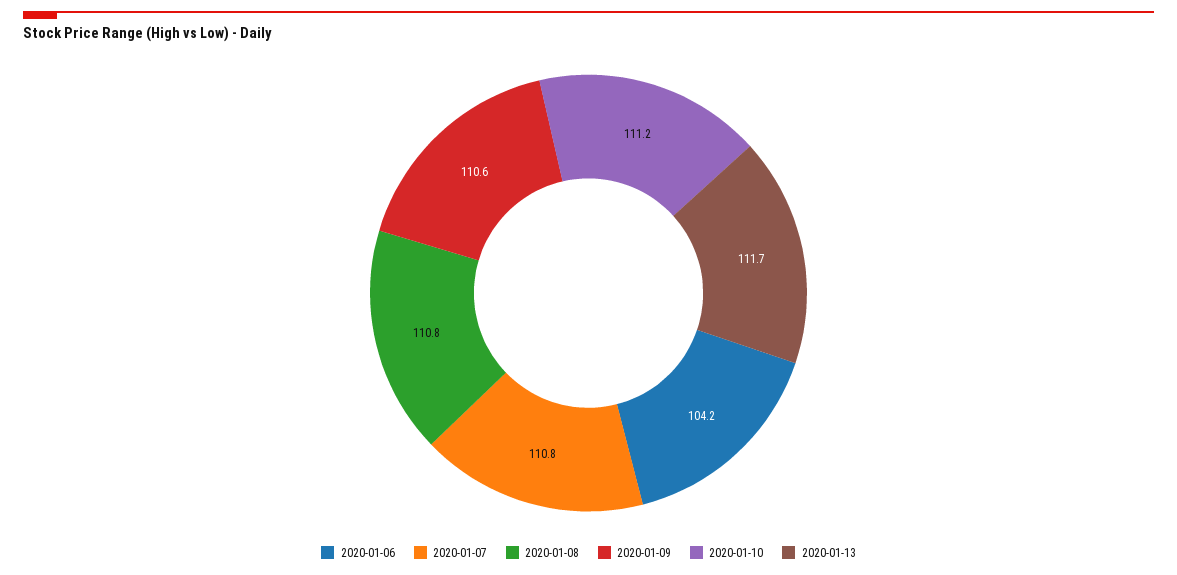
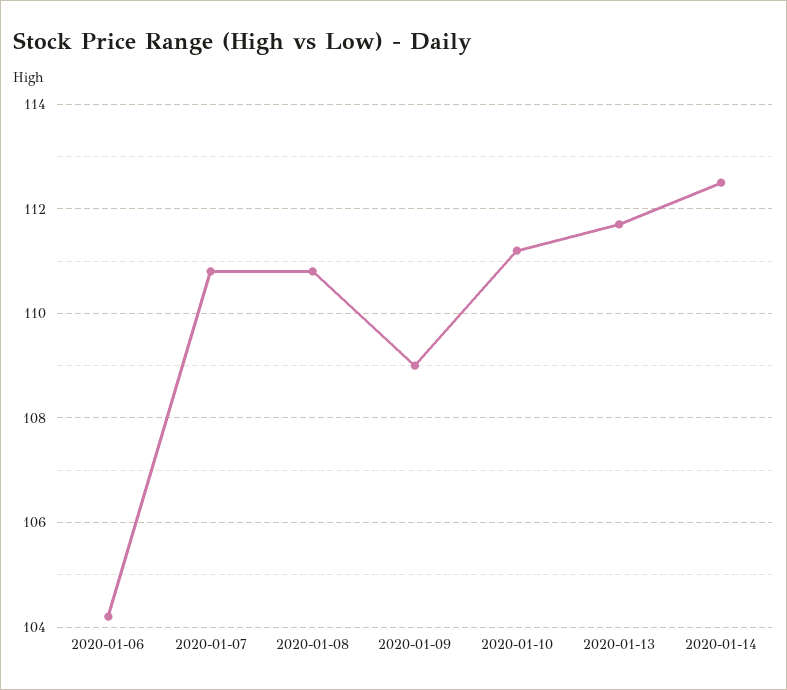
2020-01-09: 110.6 -> 109
2020-01-14: none -> 112.5

